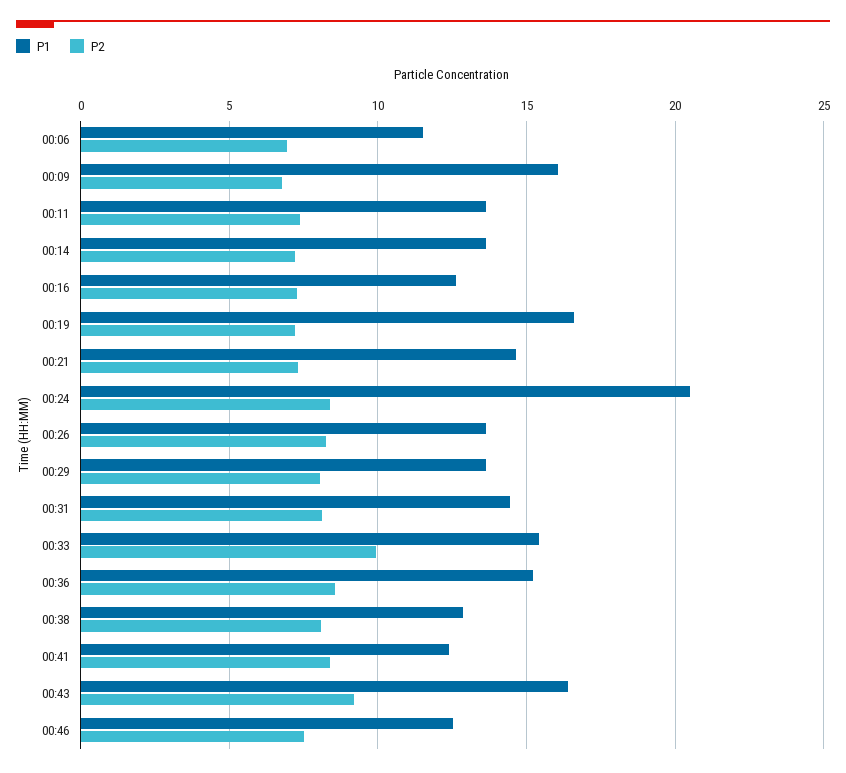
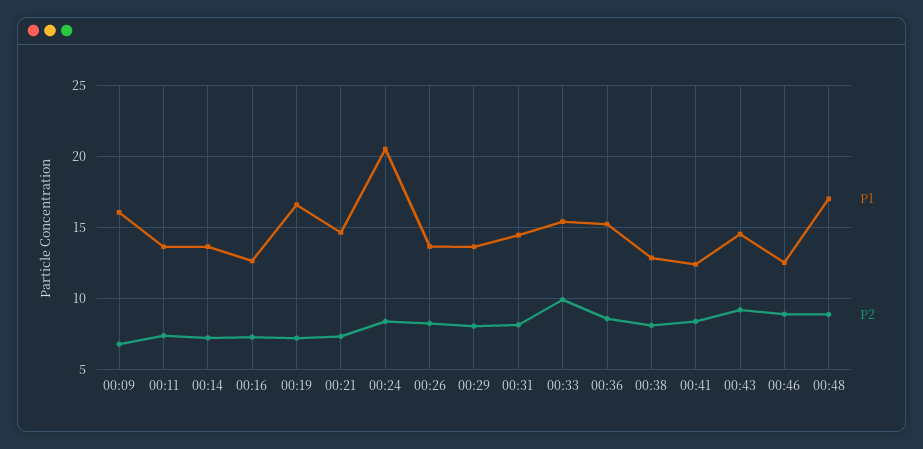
P1, 00:06: 11.5 -> none
P2, 00:06: 7 -> none
P1, 00:43: 16.5 -> 14.5
P2, 00:46: 7.5 -> 9
P1, 00:48: none -> 17
P2, 00:48: none -> 9

